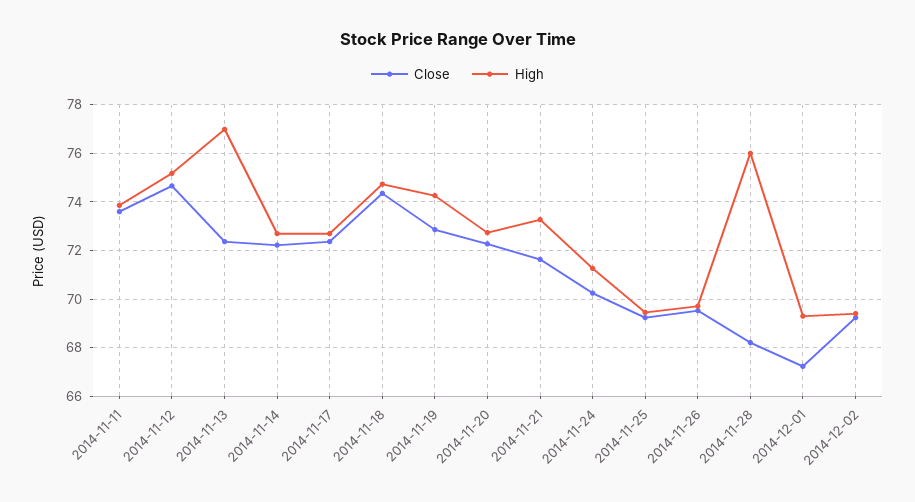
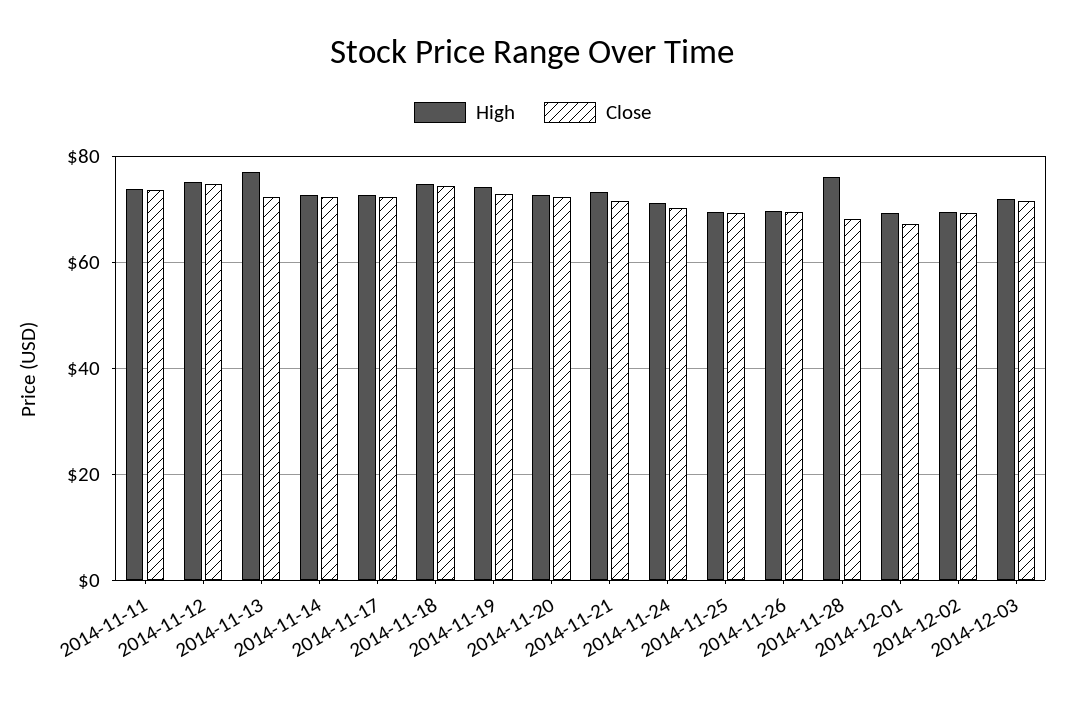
High, 2014-12-03: none -> 72
Close, 2014-12-03: none -> 72

